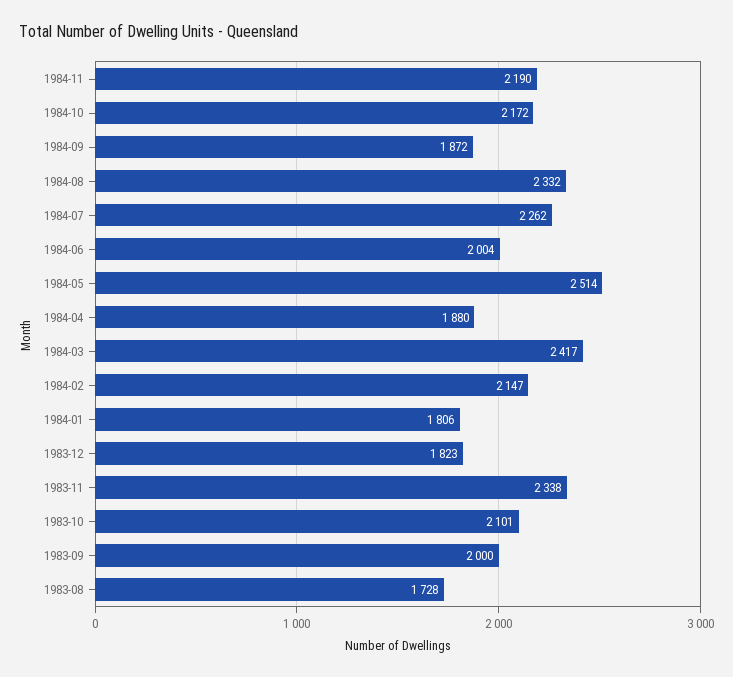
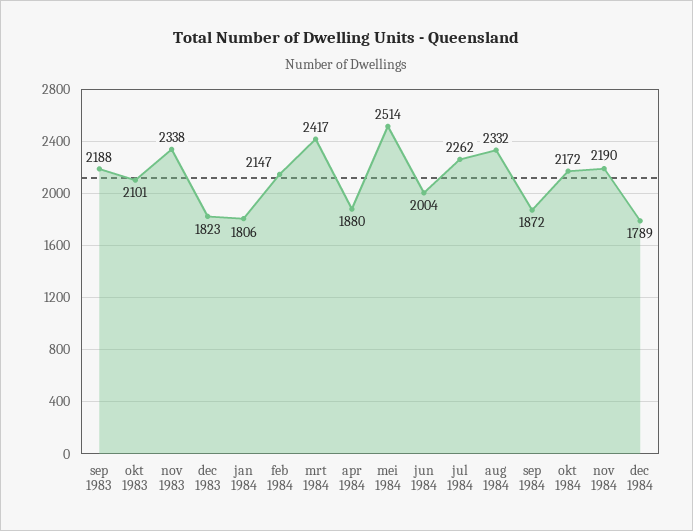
1983-09: 2000 -> 2188
1983-08: 1728 -> none
dec 1984: none -> 1789

